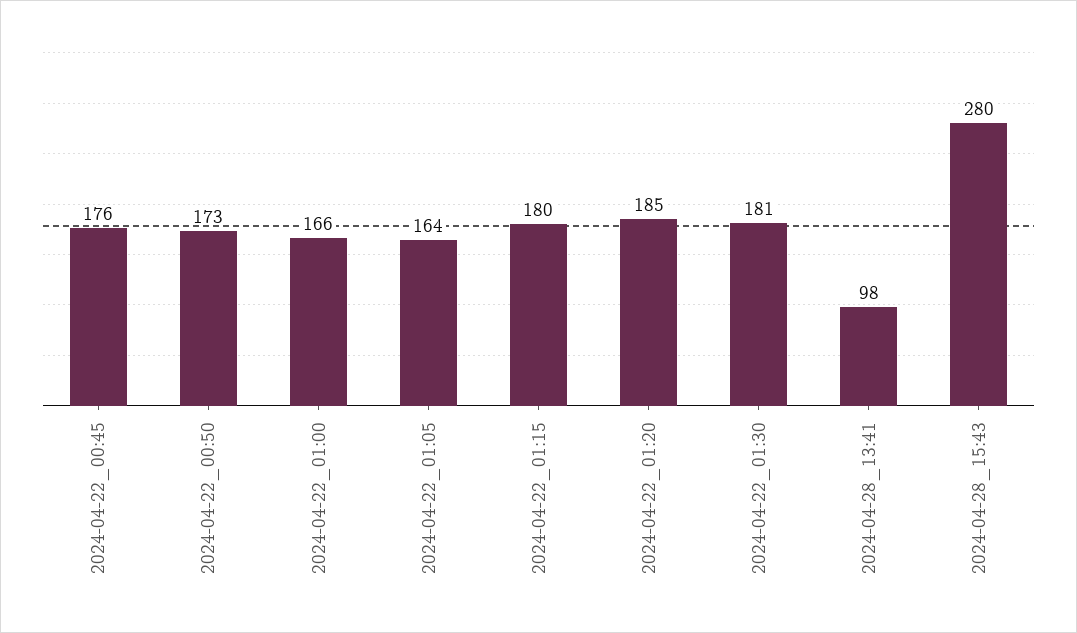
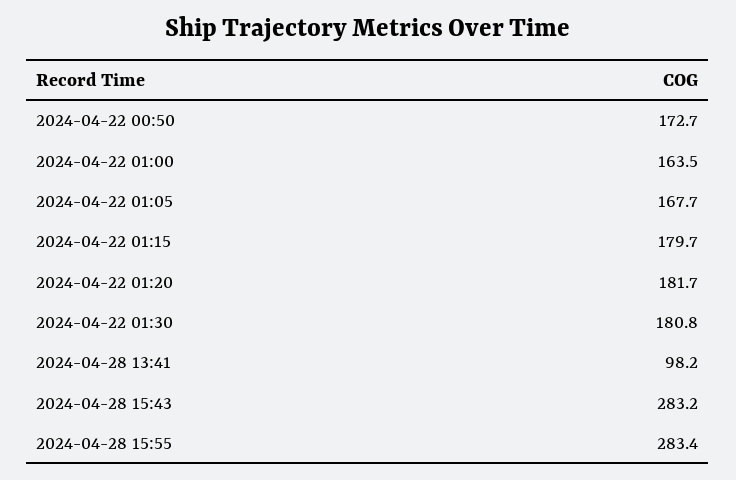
2024-04-22_00:45: 176 -> none
2024-04-22_01:00: 166 -> 163.5
2024-04-22_01:05: 164 -> 167.7
2024-04-22_01:20: 185 -> 181.7
2024-04-28_15:43: 280 -> 283.2
2024-04-28 15:55: none -> 283.4

